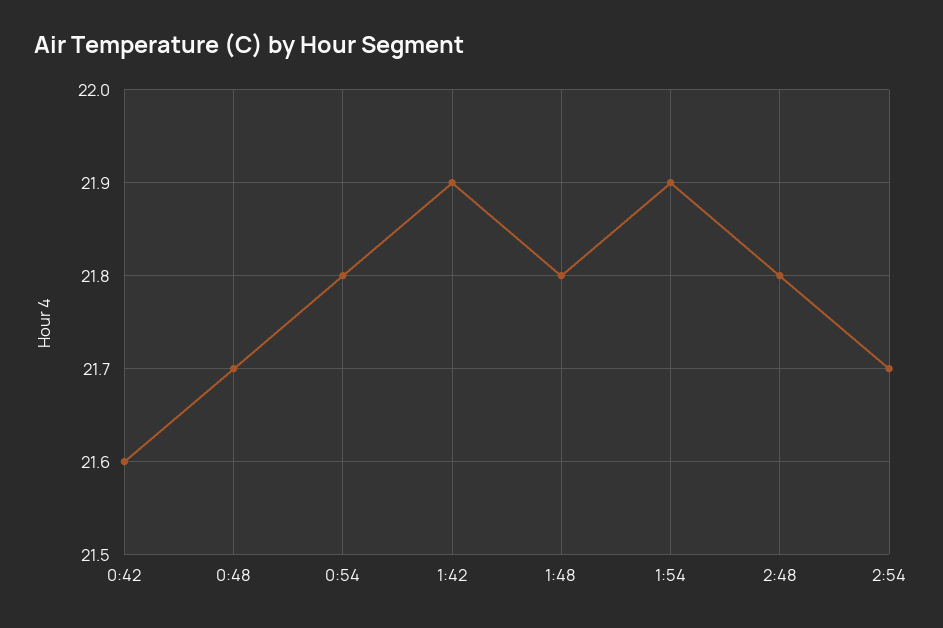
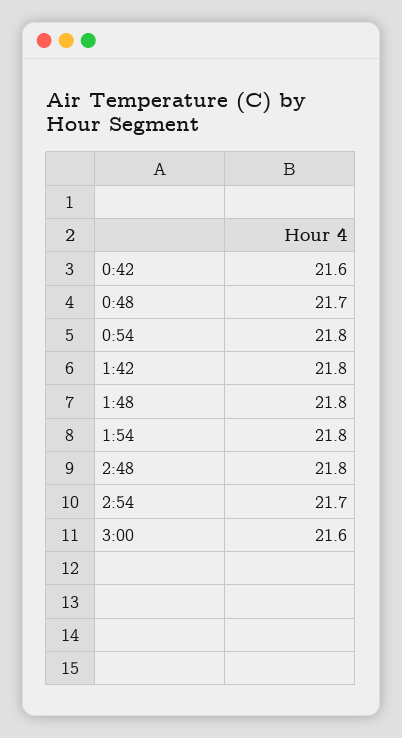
1:42: 21.9 -> 21.8
1:54: 21.9 -> 21.8
3:00: none -> 21.6

